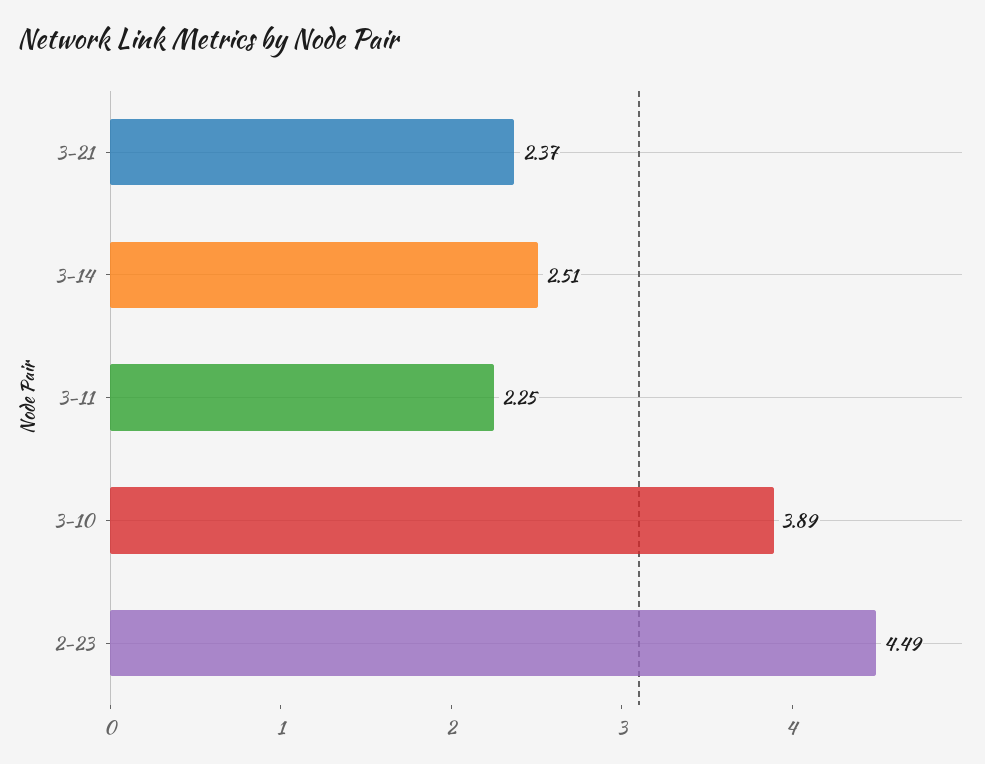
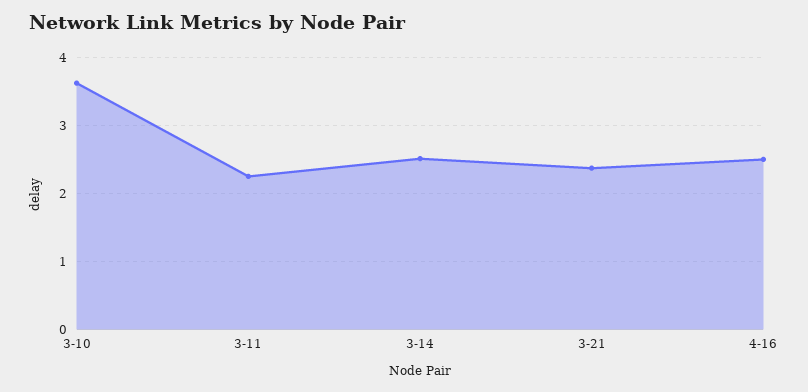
3-10: 3.89 -> 3.6
2-23: 4.49 -> none
4-16: none -> 2.5

